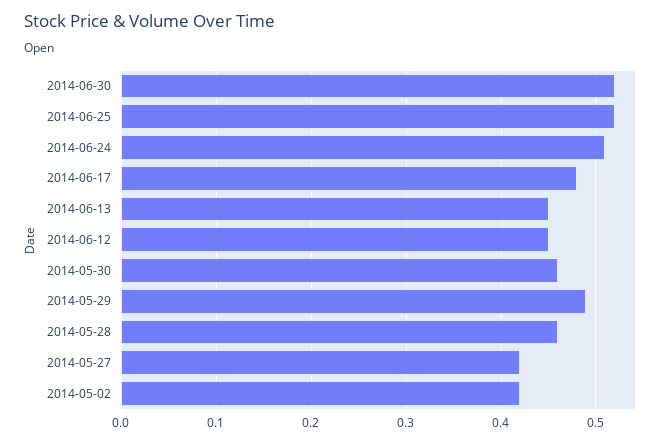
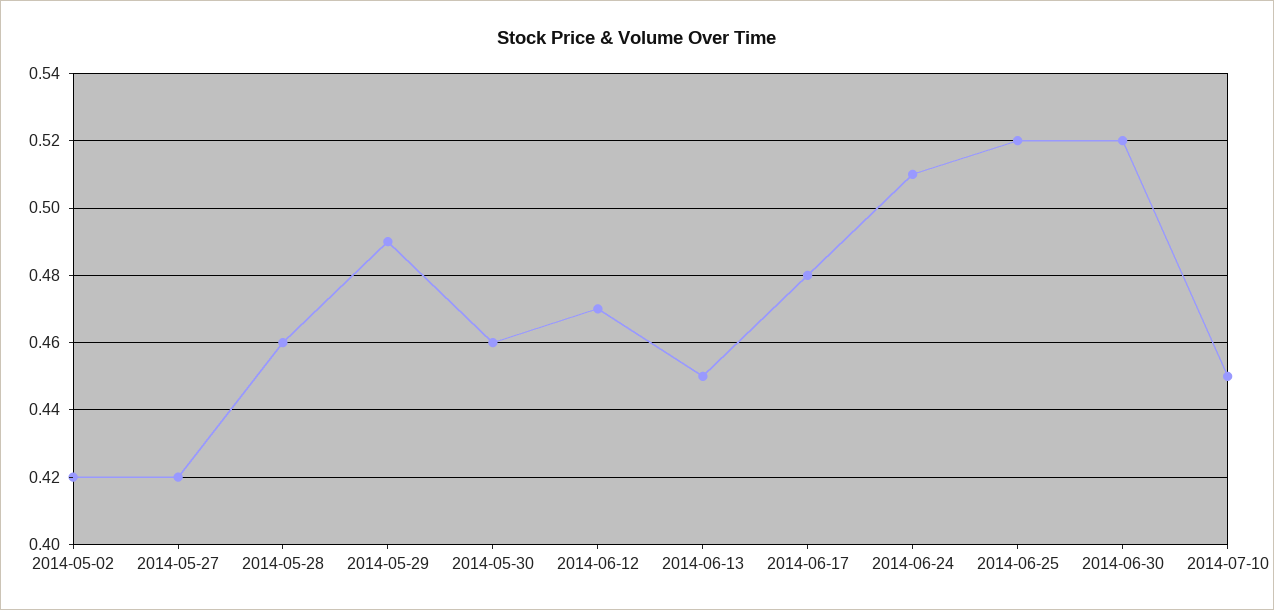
2014-06-12: 0.45 -> 0.47
2014-07-10: none -> 0.45

